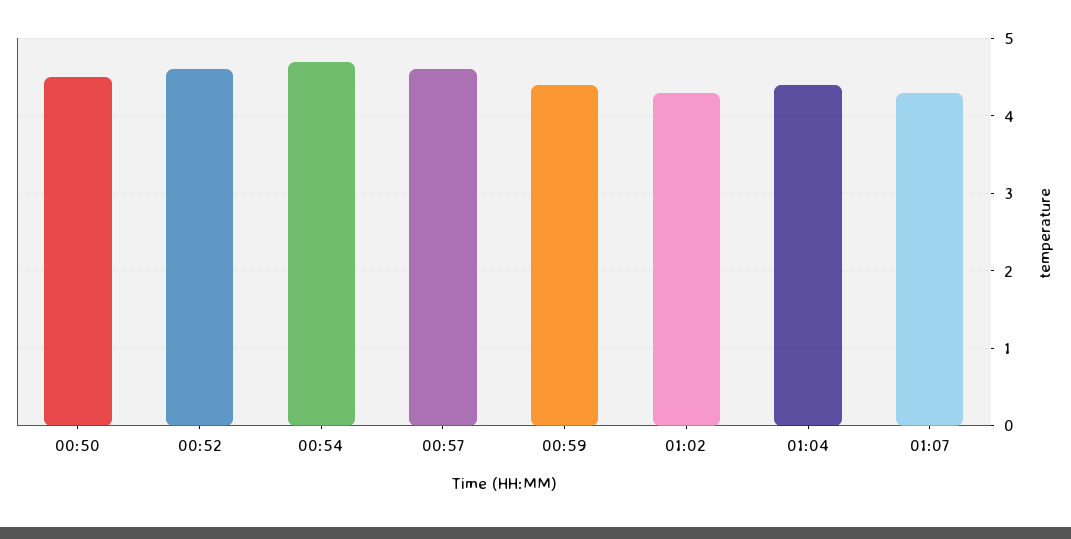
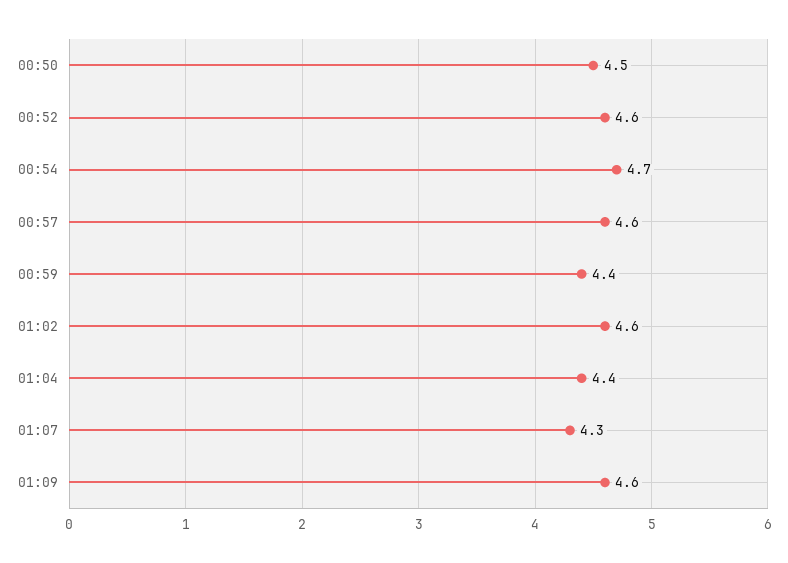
01:02: 4.3 -> 4.6
01:09: none -> 4.6

